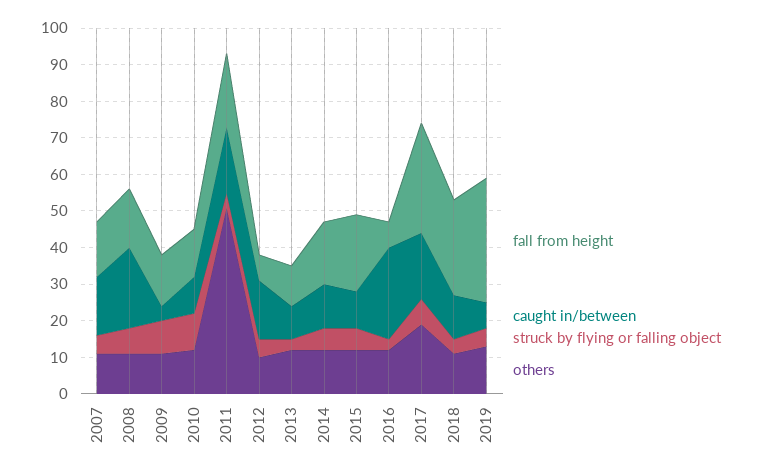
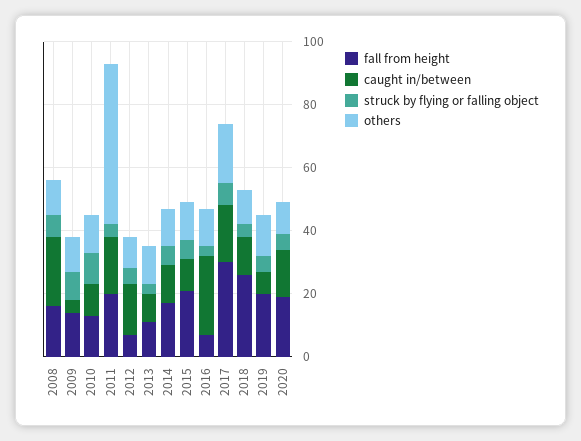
fall from height, 2007: 15 -> none
caught in/between, 2007: 15 -> none
struck by flying or falling object, 2007: 5 -> none
others, 2007: 10 -> none
fall from height, 2019: 35 -> 20
fall from height, 2020: none -> 20
caught in/between, 2020: none -> 15
struck by flying or falling object, 2020: none -> 5
others, 2020: none -> 10

